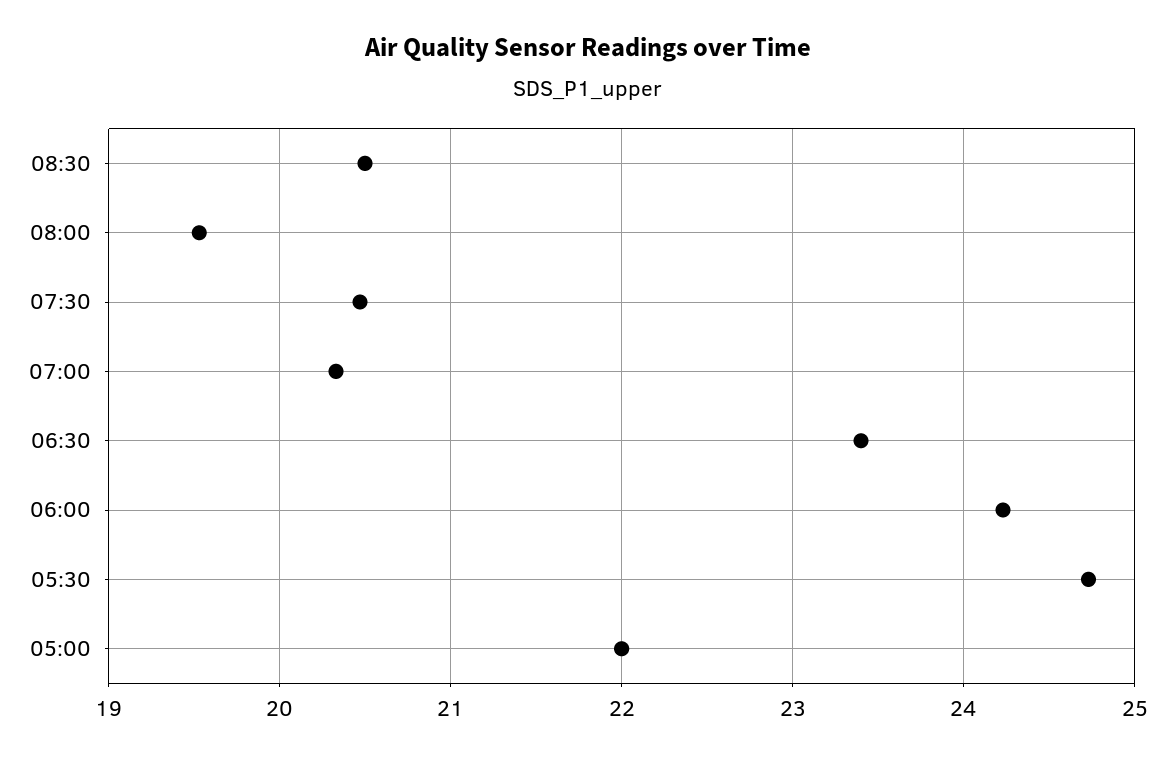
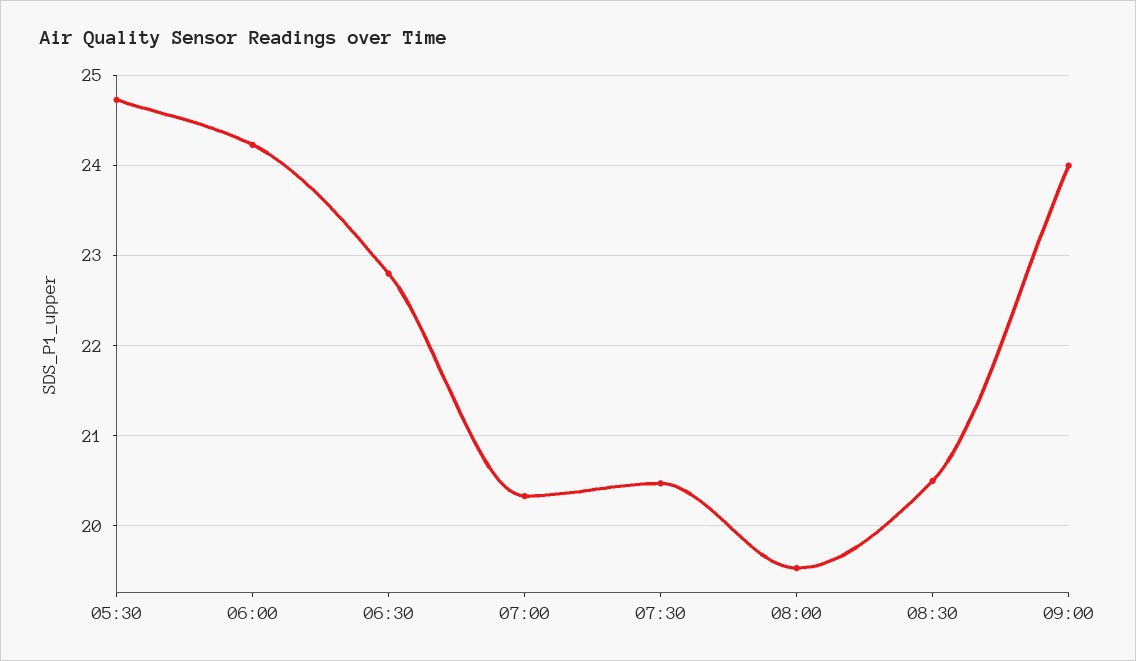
06:30: 23.4 -> 22.8
05:00: 22 -> none
09:00: none -> 24

